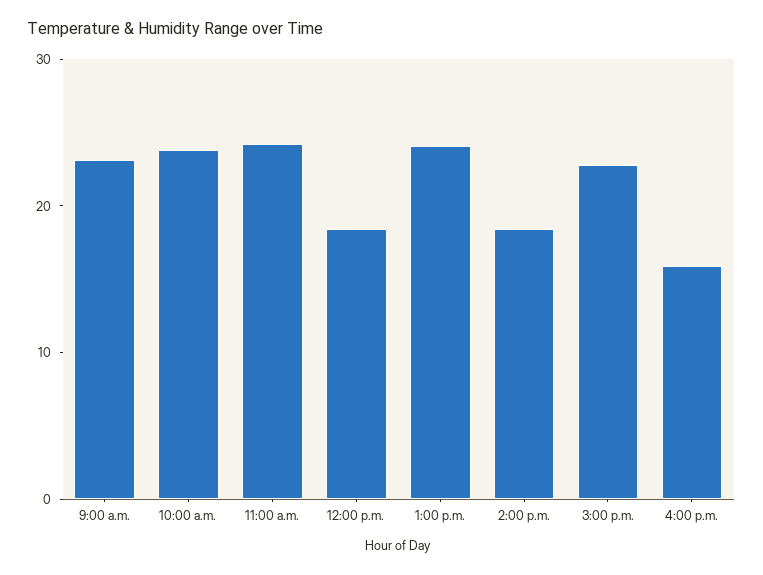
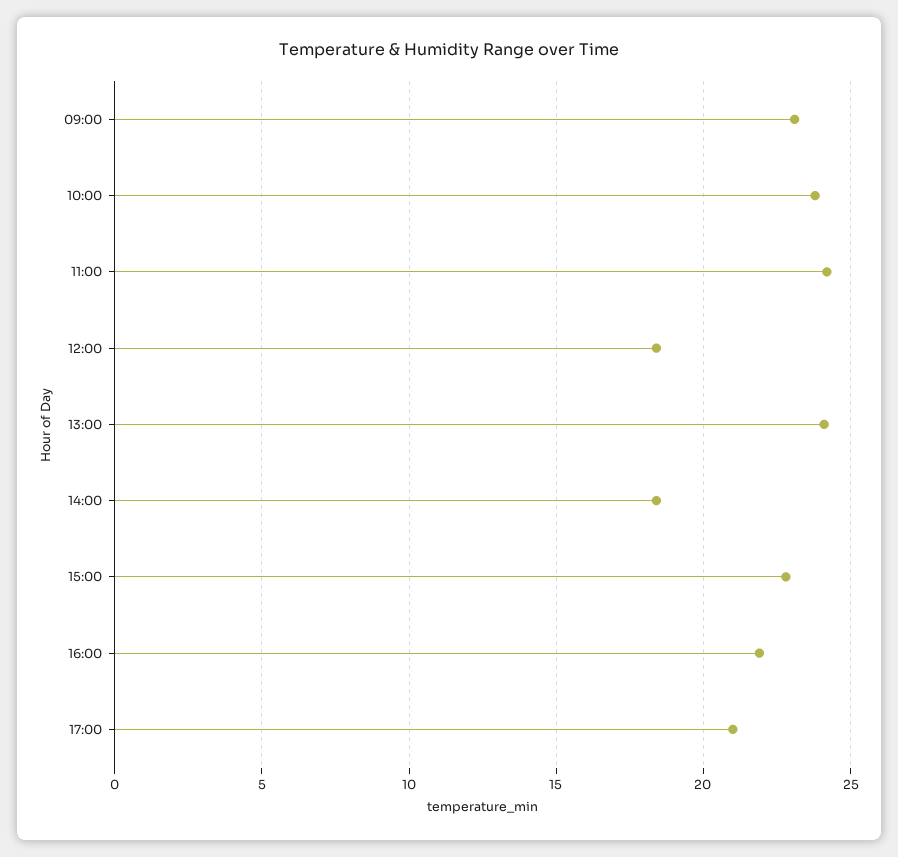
4:00 p.m.: 16 -> 22
17:00: none -> 21

